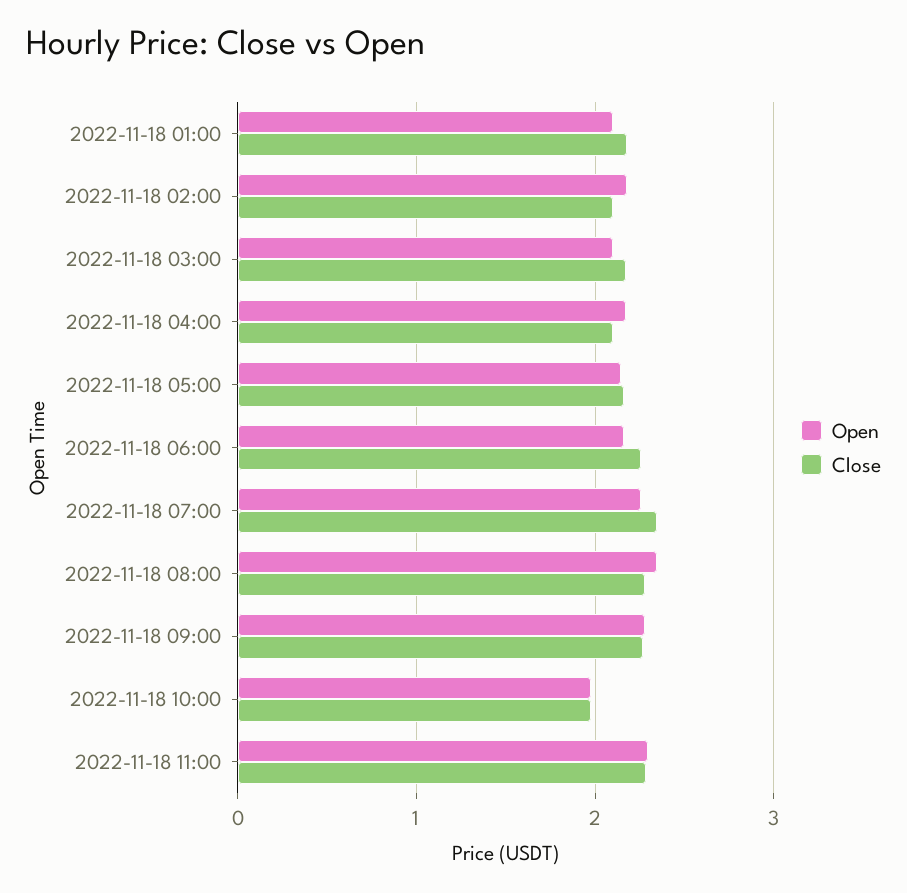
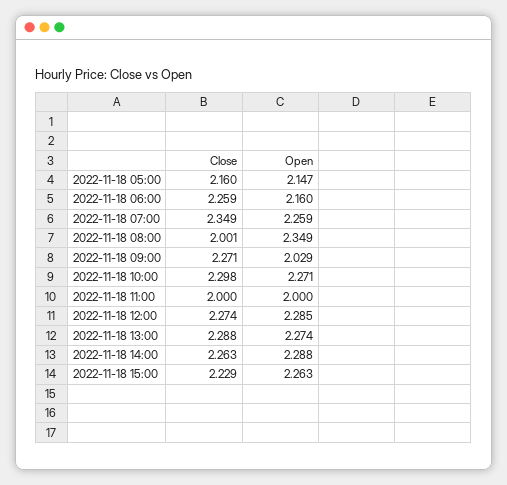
Open, 2022-11-18 01:00: 2.1 -> none
Close, 2022-11-18 01:00: 2.2 -> none
Open, 2022-11-18 02:00: 2.2 -> none
Close, 2022-11-18 02:00: 2.1 -> none
Open, 2022-11-18 03:00: 2.1 -> none
Close, 2022-11-18 03:00: 2.2 -> none
Open, 2022-11-18 04:00: 2.2 -> none
Close, 2022-11-18 04:00: 2.1 -> none
Close, 2022-11-18 08:00: 2.3 -> 2.001
Open, 2022-11-18 09:00: 2.3 -> 2.029
Open, 2022-11-18 10:00: 2 -> 2.271
Close, 2022-11-18 10:00: 2 -> 2.298
Open, 2022-11-18 11:00: 2.3 -> 2
Close, 2022-11-18 11:00: 2.3 -> 2
Close, 2022-11-18 12:00: none -> 2.274
Open, 2022-11-18 12:00: none -> 2.285
Close, 2022-11-18 13:00: none -> 2.288
Open, 2022-11-18 13:00: none -> 2.274
Close, 2022-11-18 14:00: none -> 2.263
Open, 2022-11-18 14:00: none -> 2.288
Close, 2022-11-18 15:00: none -> 2.229
Open, 2022-11-18 15:00: none -> 2.263

